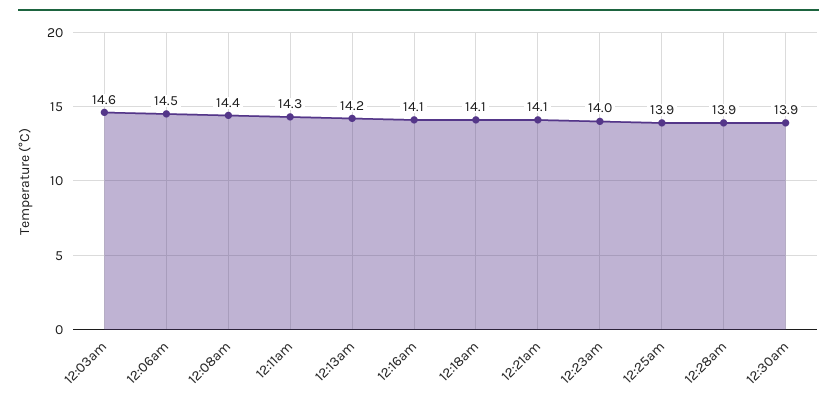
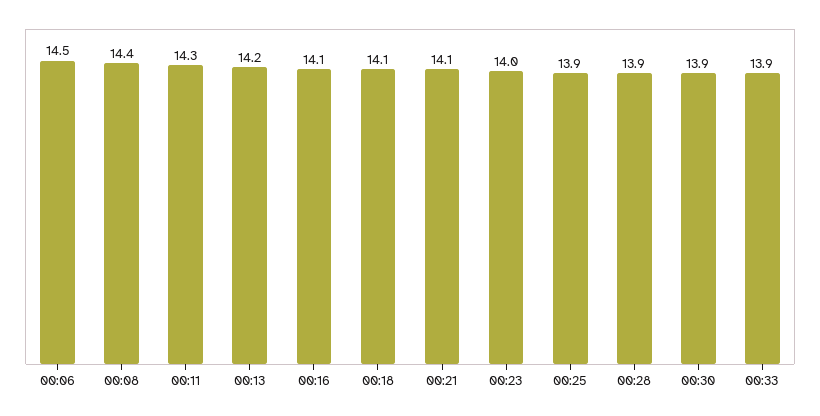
12:03am: 14.6 -> none
00:33: none -> 13.9

